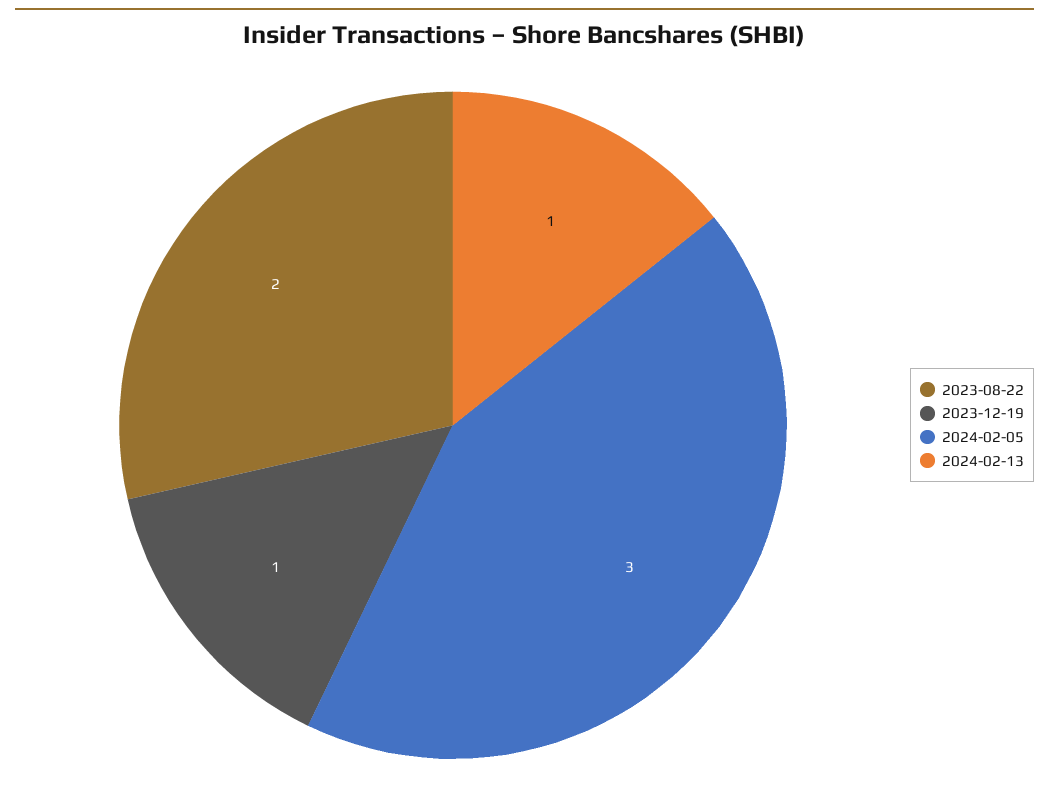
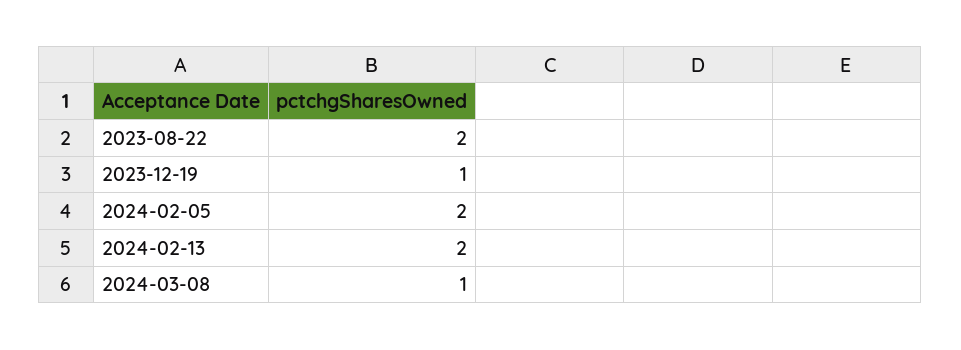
2024-02-05: 3 -> 2
2024-02-13: 1 -> 2
2024-03-08: none -> 1

